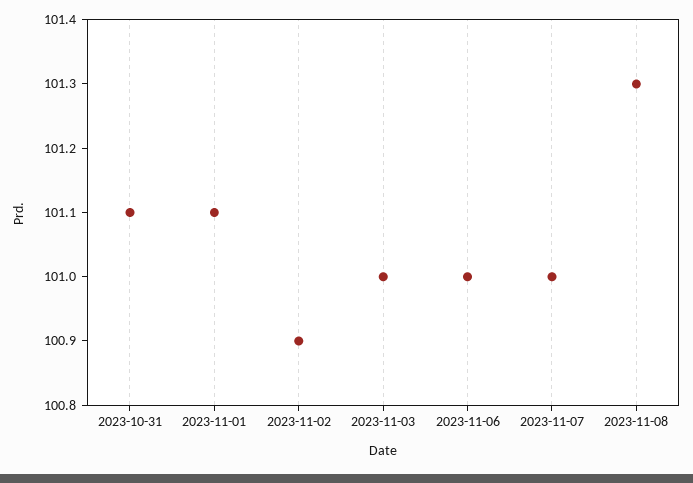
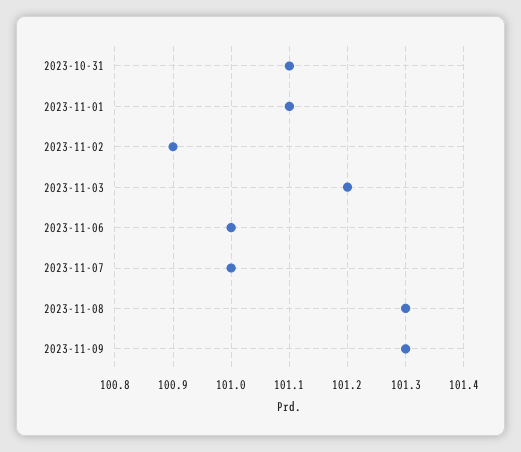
2023-11-03: 101 -> 101.2
2023-11-09: none -> 101.3

